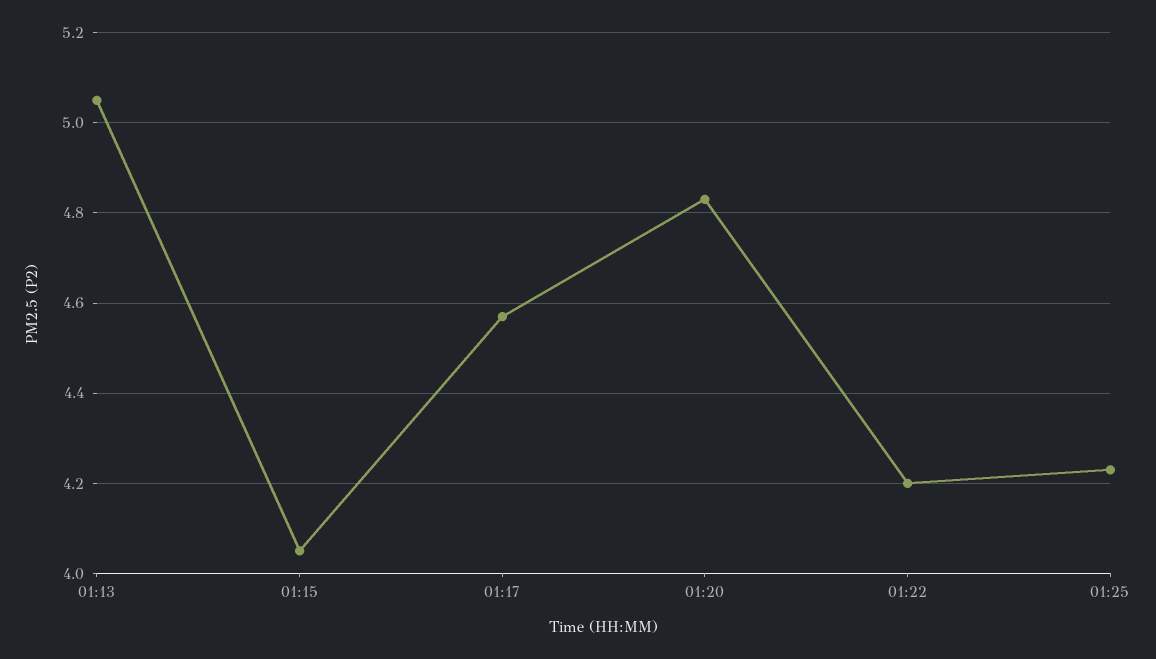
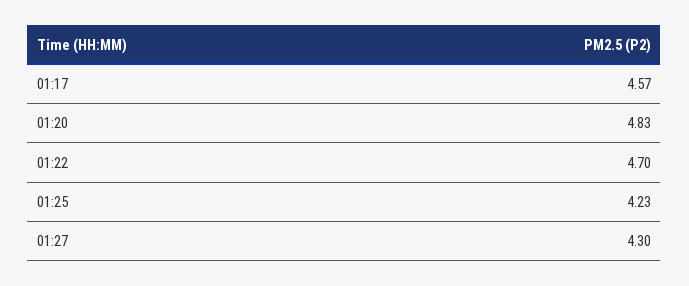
01:13: 5.05 -> none
01:15: 4.05 -> none
01:22: 4.2 -> 4.7
01:27: none -> 4.3

